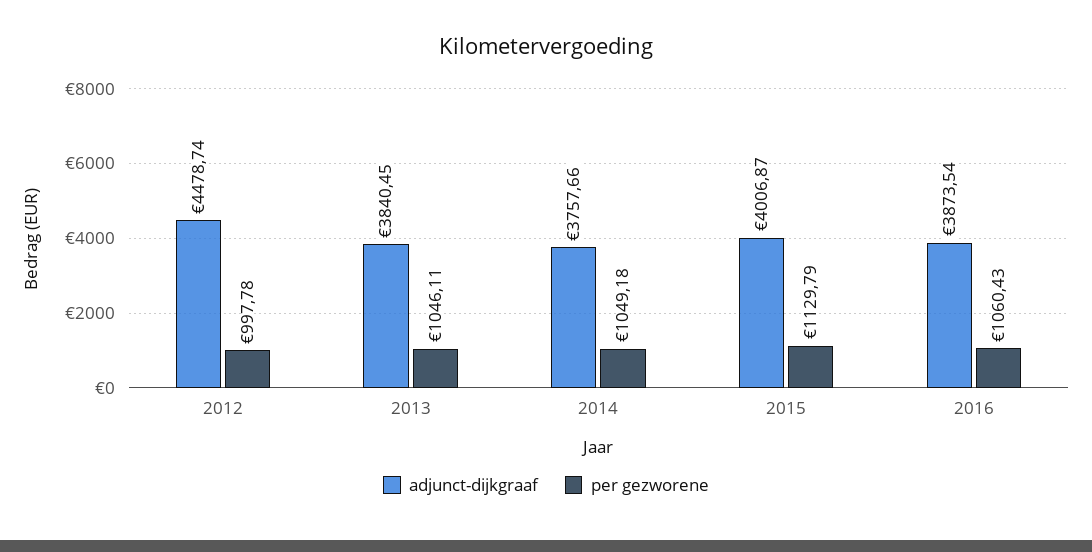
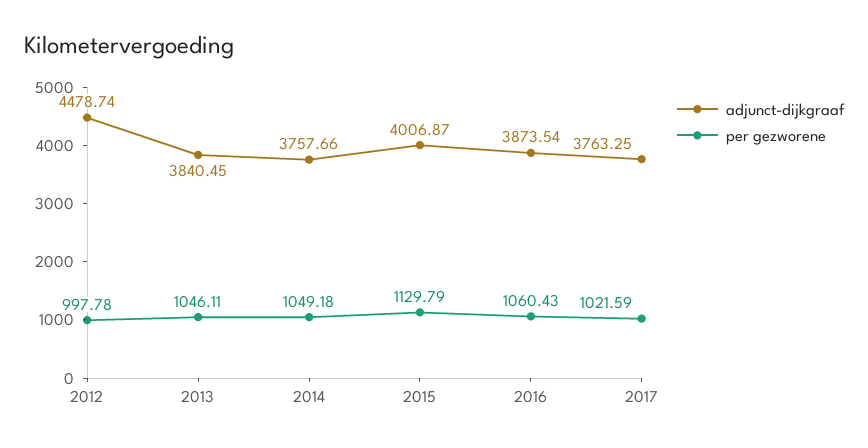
adjunct-dijkgraaf, 2017: none -> 3763.25
per gezworene, 2017: none -> 1021.59

